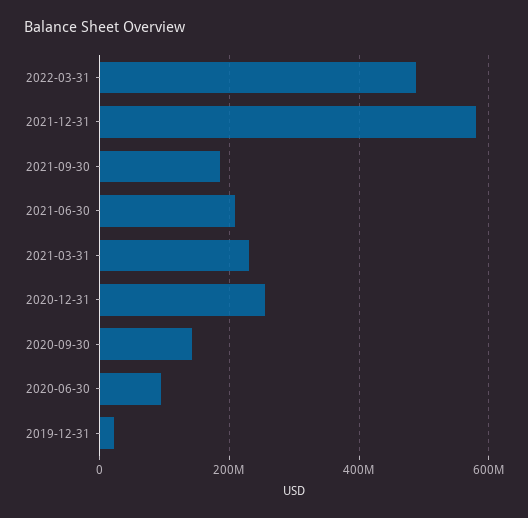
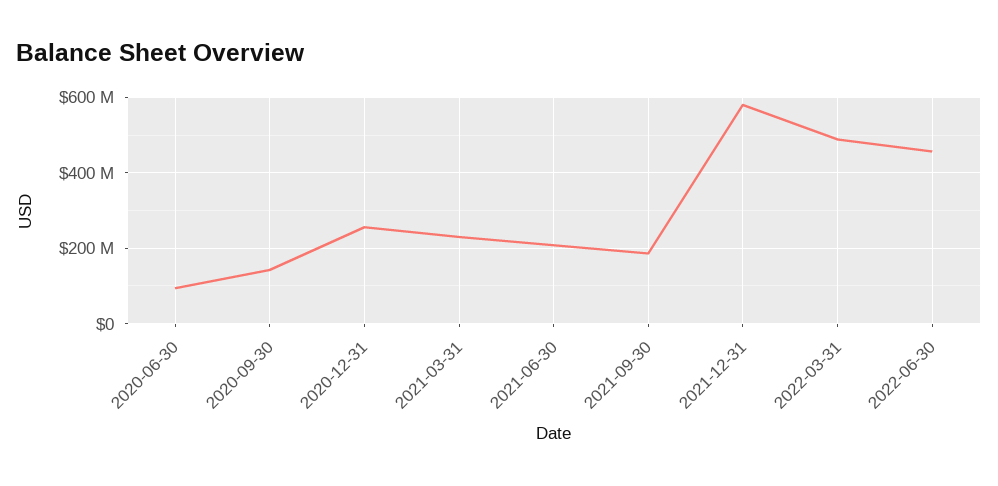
2019-12-31: 20000000 -> none
2022-06-30: none -> 460000000

